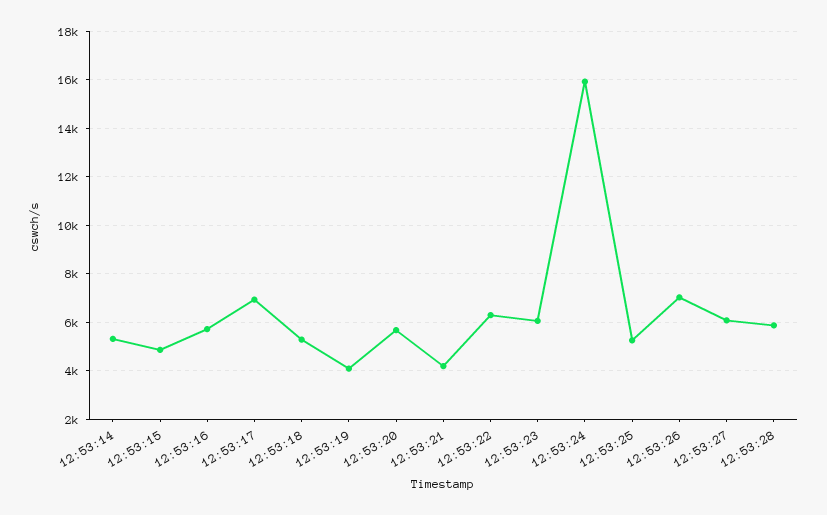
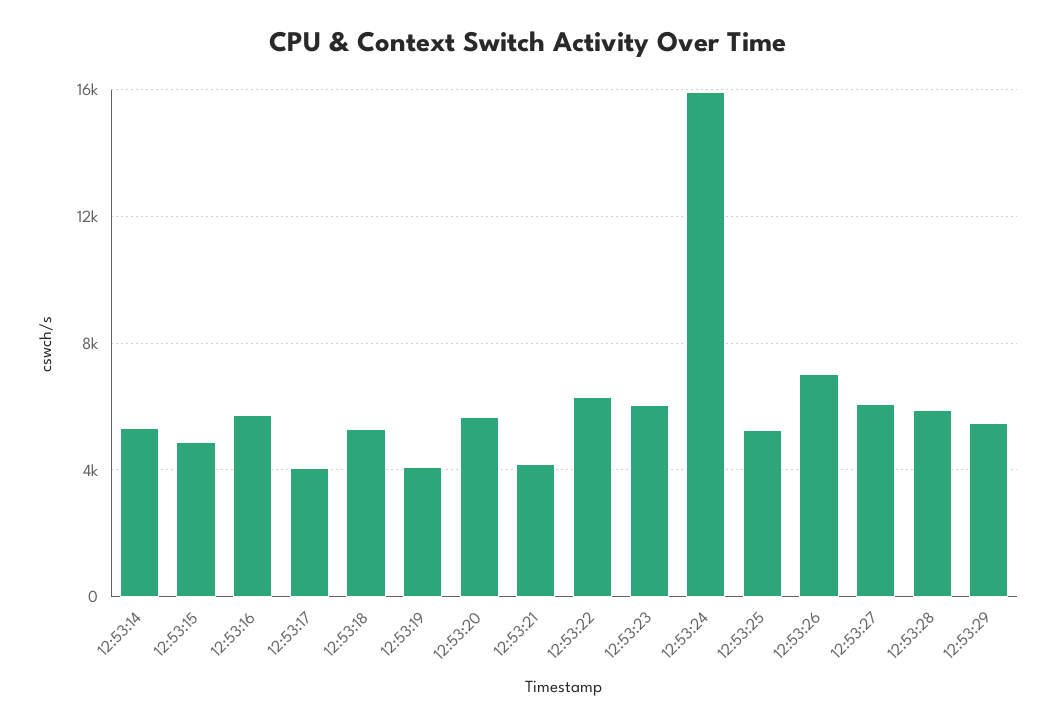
12:53:17: 7000 -> 4000
12:53:29: none -> 5500

